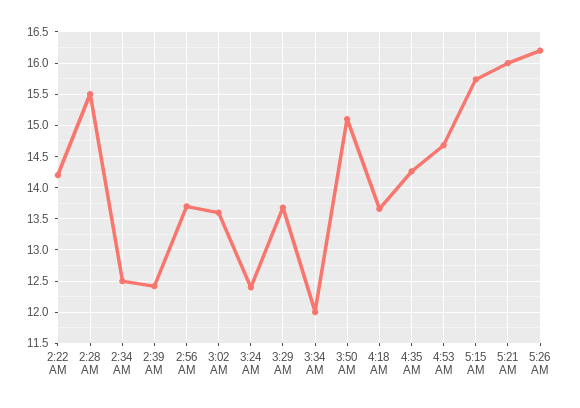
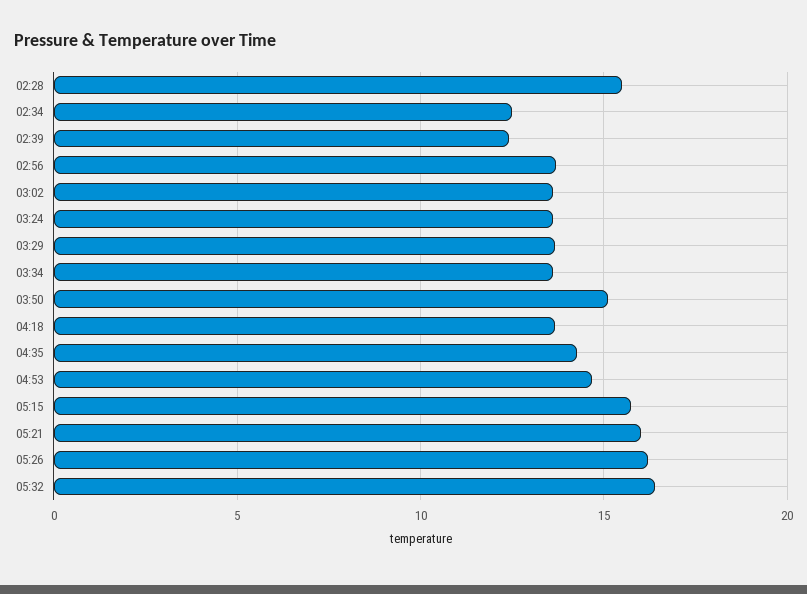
2:22 AM: 14.2 -> none
3:24 AM: 12.4 -> 13.5
3:34 AM: 12 -> 13.5
05:32: none -> 16.5

